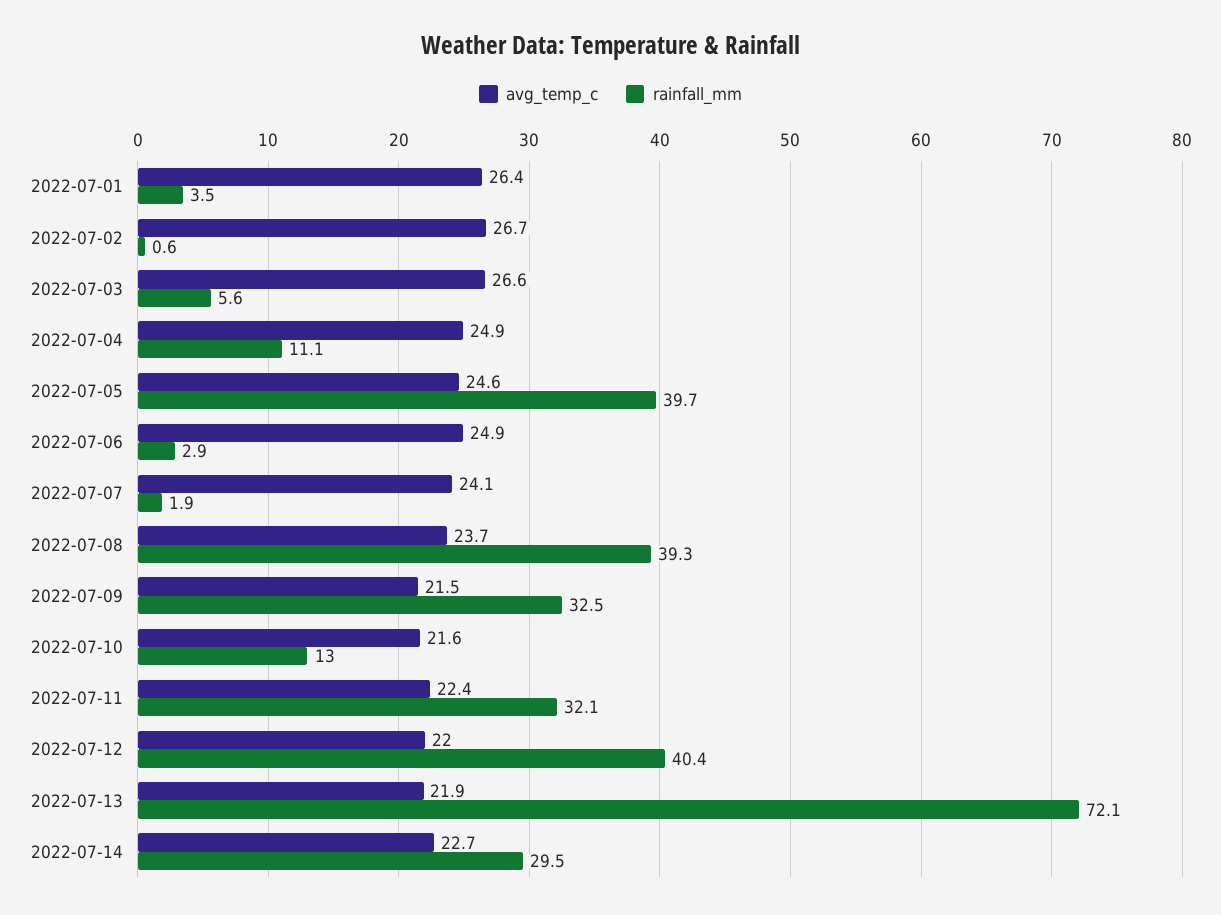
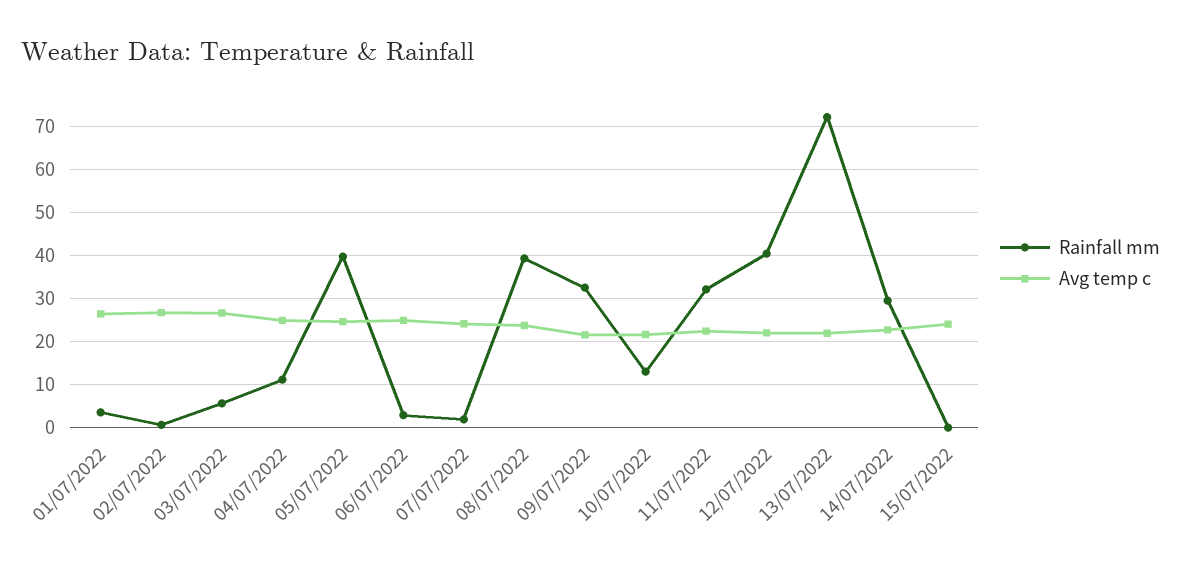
rainfall_mm, 15/07/2022: none -> 0
avg_temp_c, 15/07/2022: none -> 24

